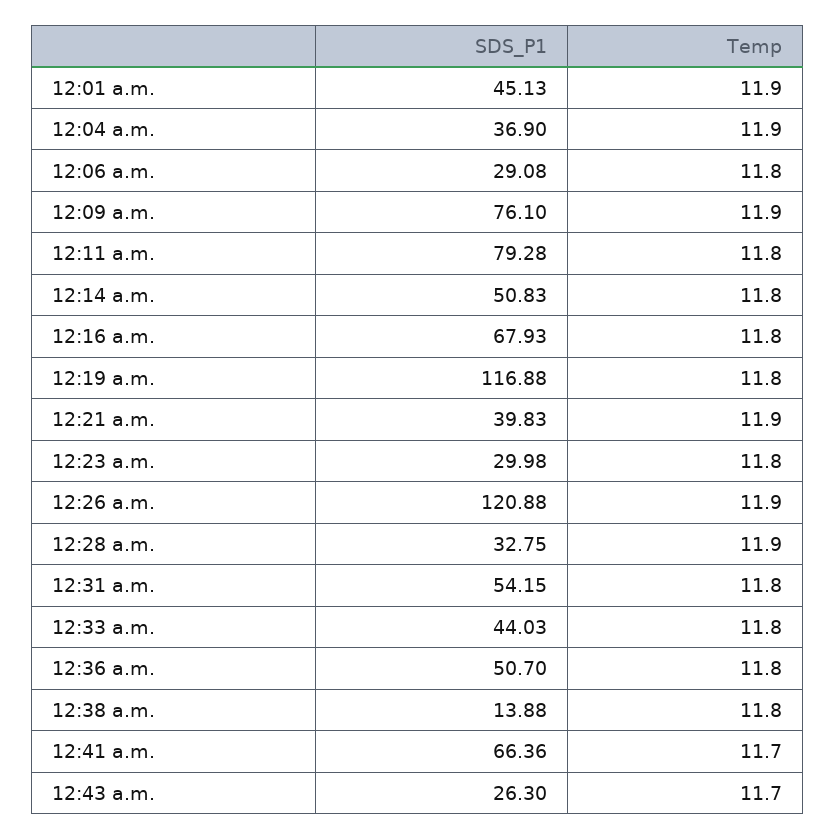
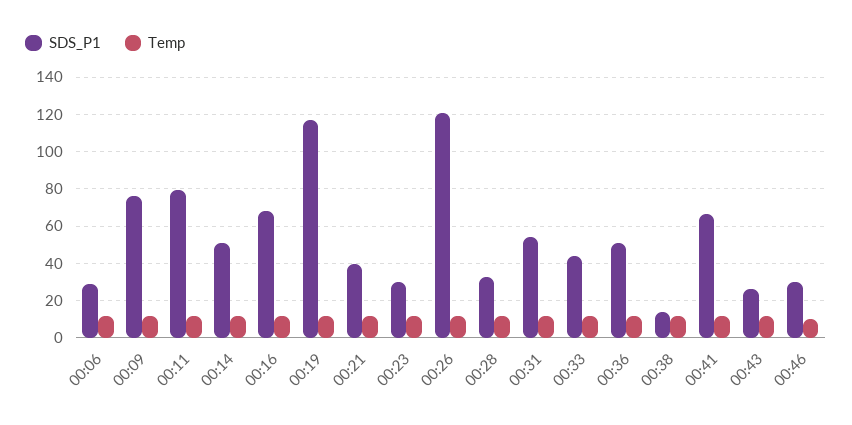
SDS_P1, 12:01 a.m.: 45.13 -> none
Temp, 12:01 a.m.: 11.9 -> none
SDS_P1, 12:04 a.m.: 36.9 -> none
Temp, 12:04 a.m.: 11.9 -> none
SDS_P1, 00:46: none -> 30
Temp, 00:46: none -> 10

